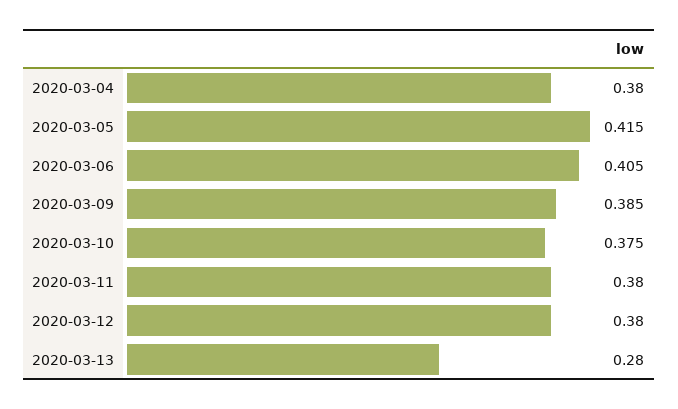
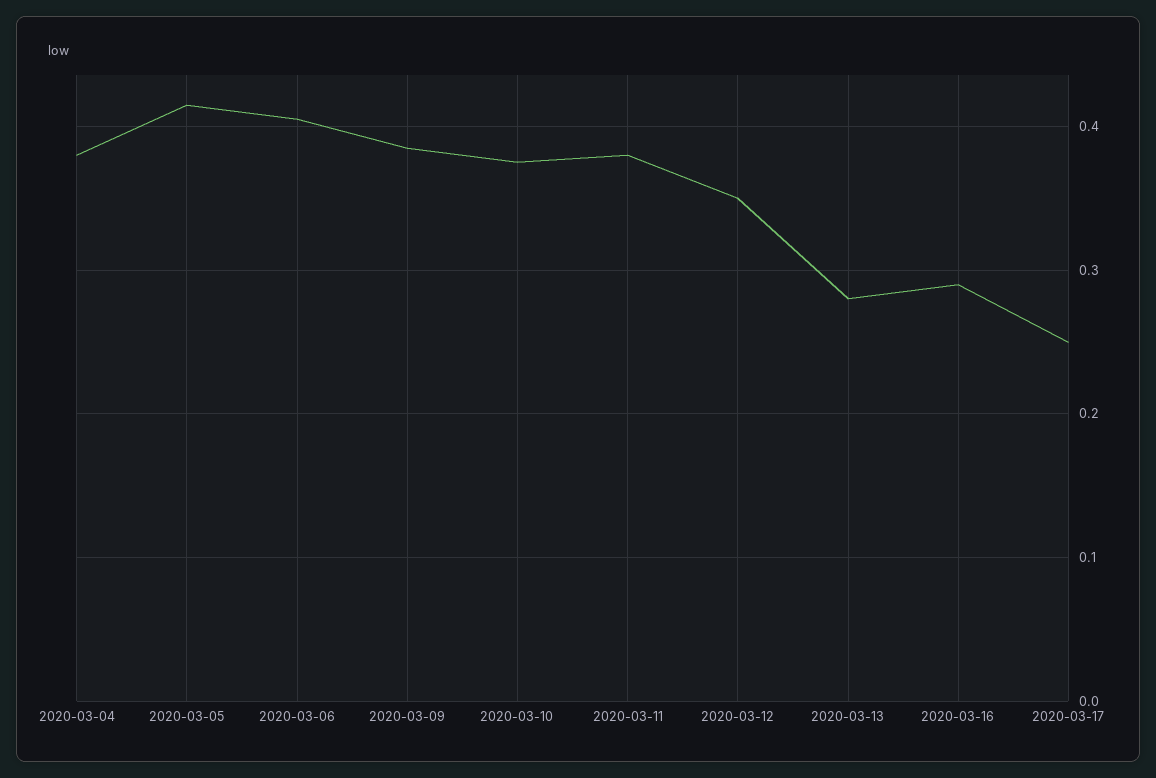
2020-03-12: 0.38 -> 0.35
2020-03-16: none -> 0.29
2020-03-17: none -> 0.25

